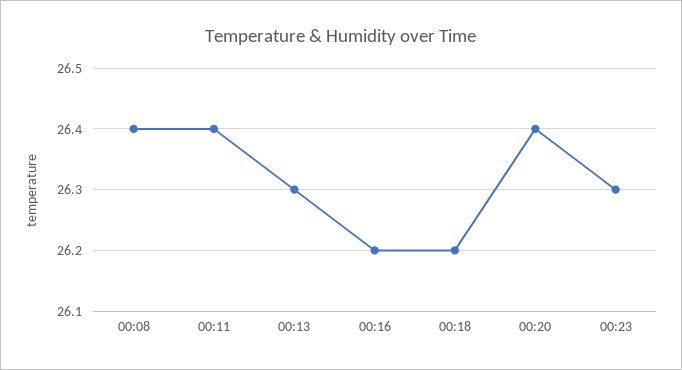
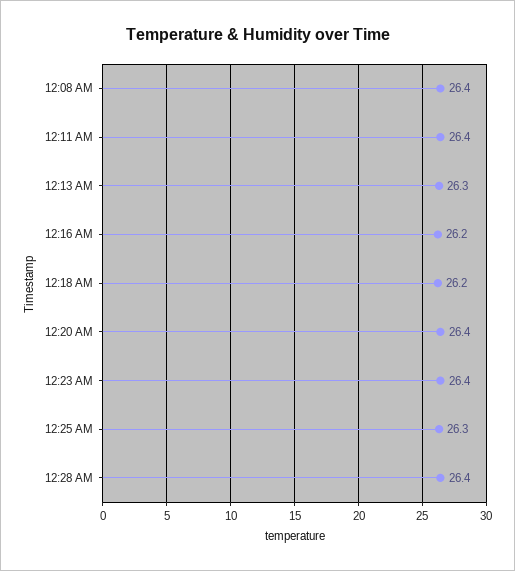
00:23: 26.3 -> 26.4
12:25 AM: none -> 26.3
12:28 AM: none -> 26.4

